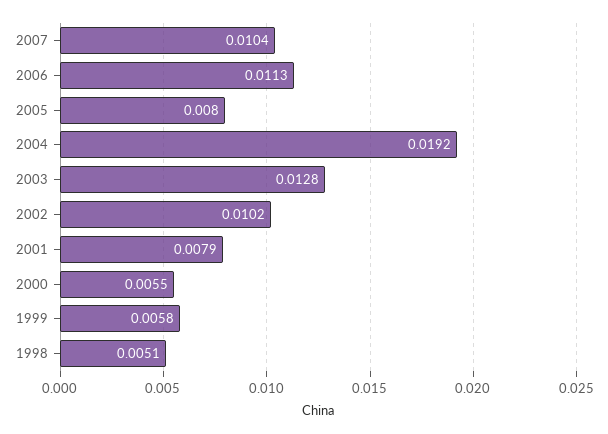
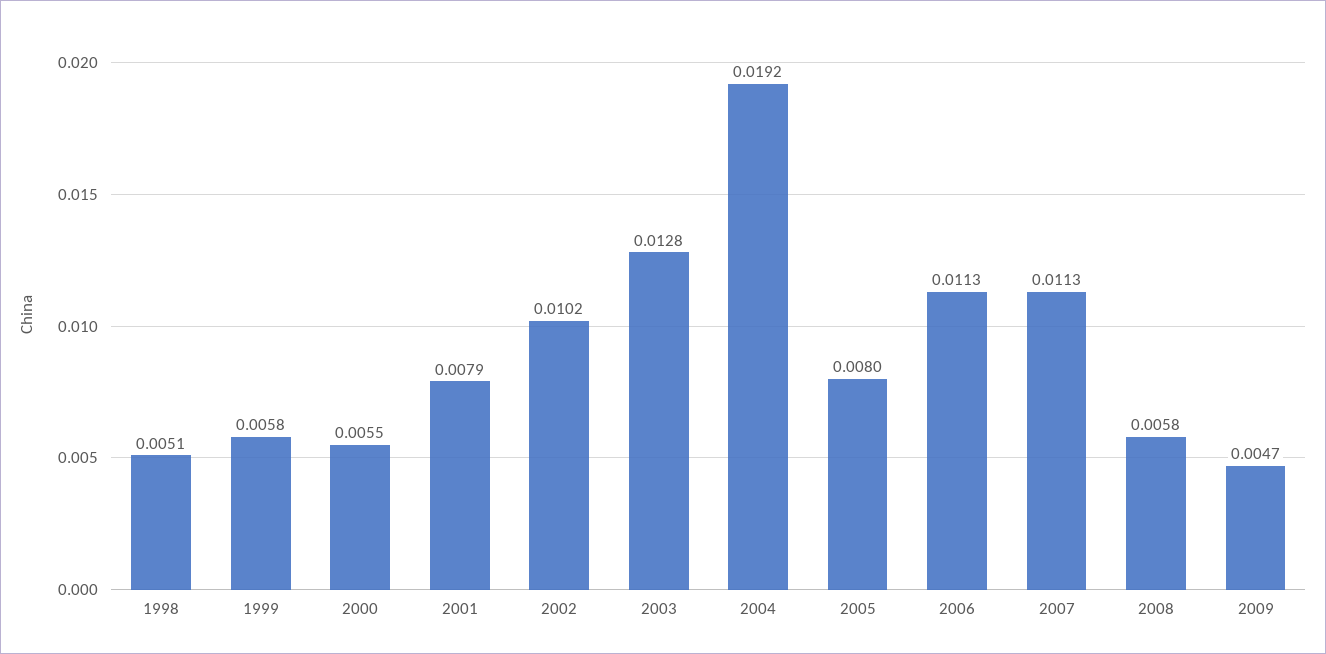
2007: 0.0104 -> 0.0113
2008: none -> 0.0058
2009: none -> 0.0047

